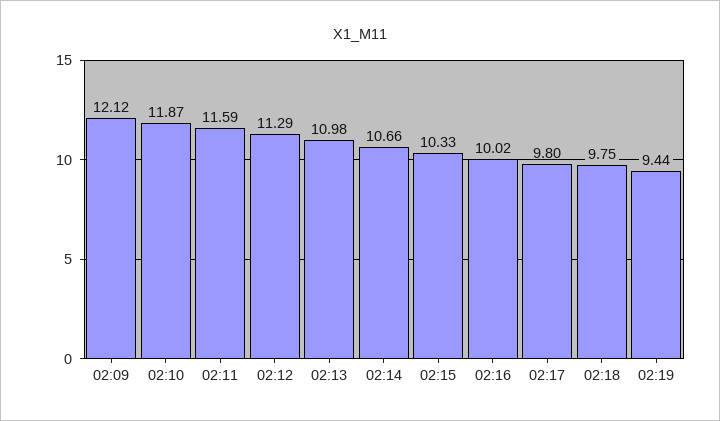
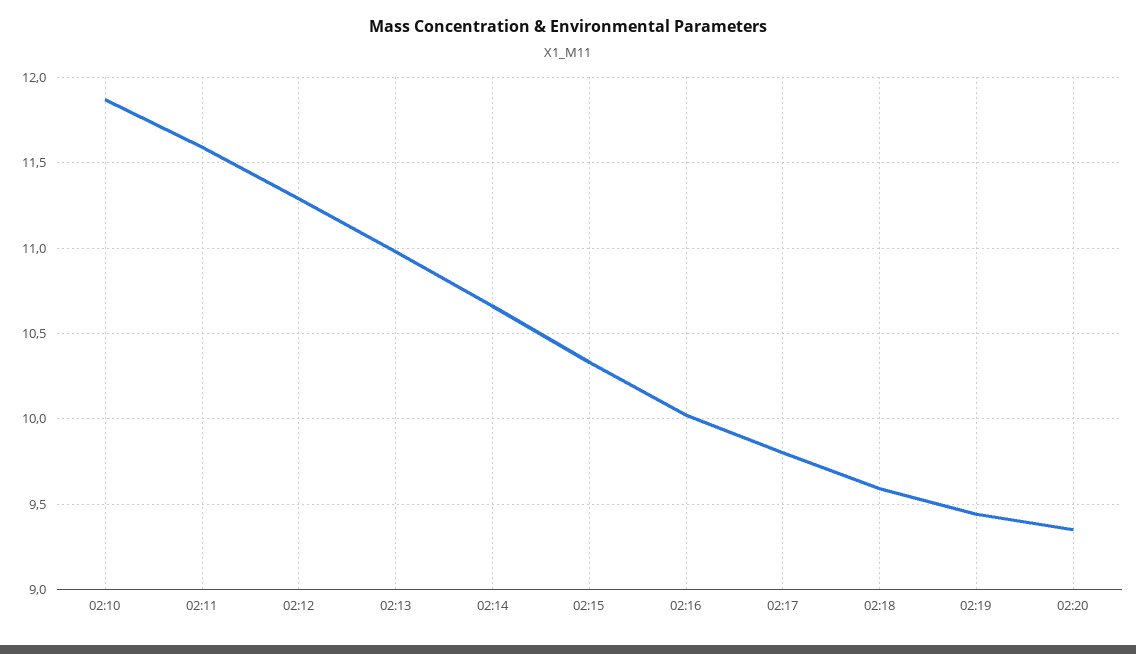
02:09: 12.12 -> none
02:18: 9.75 -> 9.6
02:20: none -> 9.35

